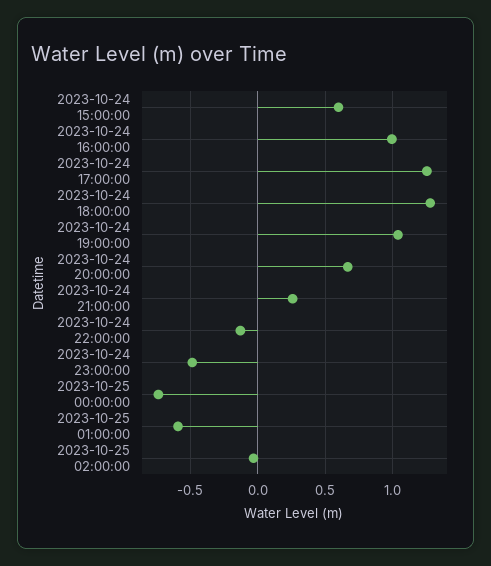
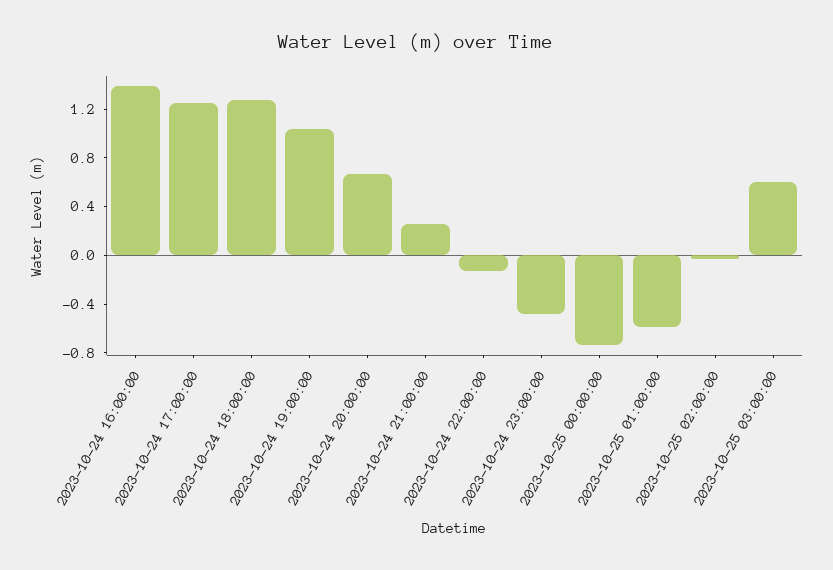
2023-10-24 15:00:00: 0.6 -> none
2023-10-24 16:00:00: 1 -> 1.4
2023-10-25 03:00:00: none -> 0.6

